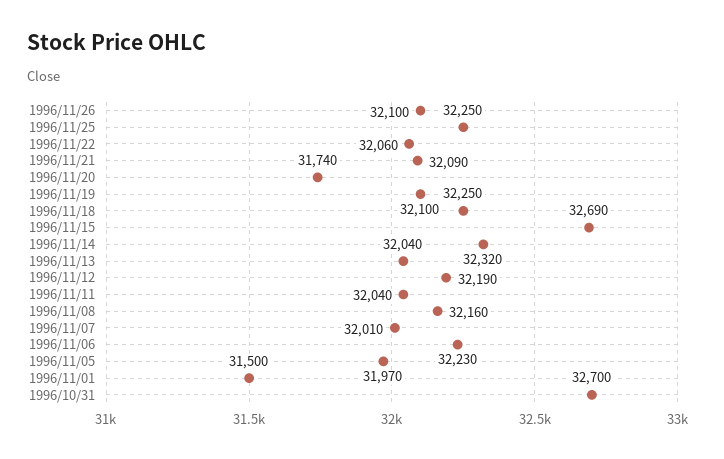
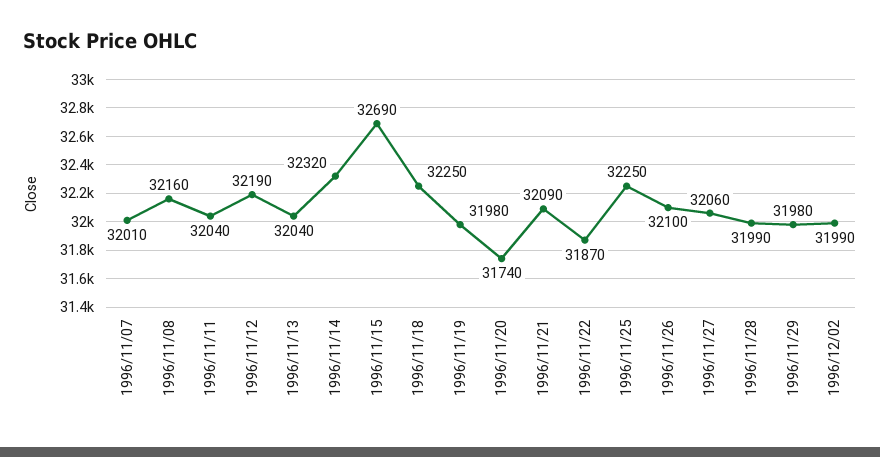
1996/11/22: 32060 -> 31870
1996/11/19: 32100 -> 31980
1996/11/06: 32230 -> none
1996/11/05: 31970 -> none
1996/11/01: 31500 -> none
1996/10/31: 32700 -> none
1996/11/27: none -> 32060
1996/11/28: none -> 31990
1996/11/29: none -> 31980
1996/12/02: none -> 31990

